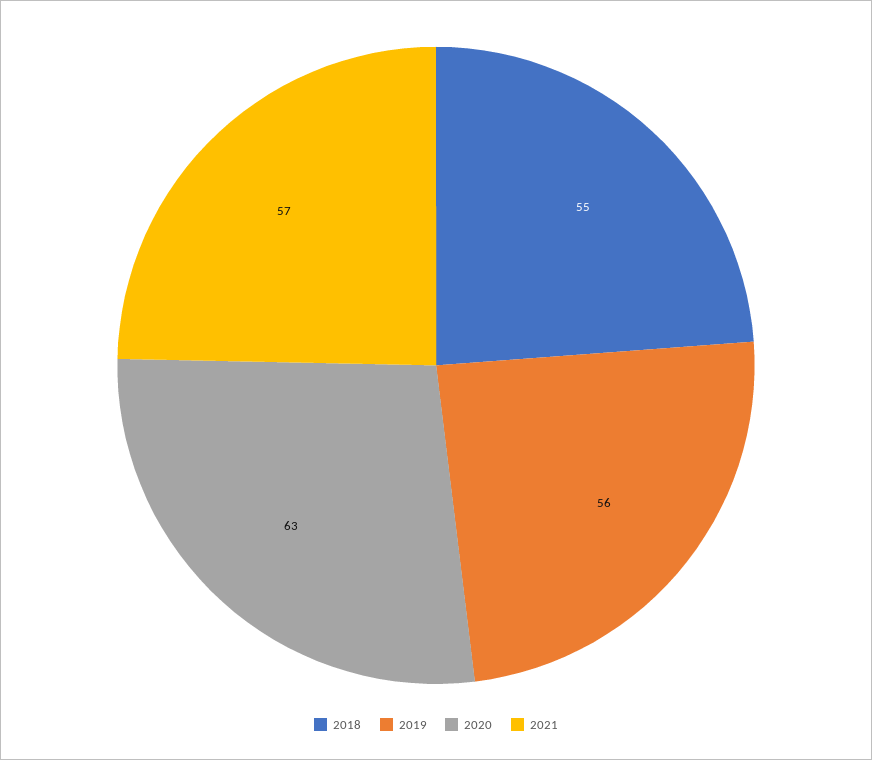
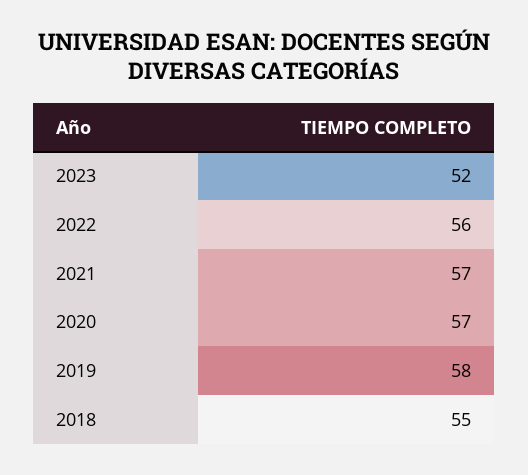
2019: 56 -> 58
2020: 63 -> 57
2023: none -> 52
2022: none -> 56

